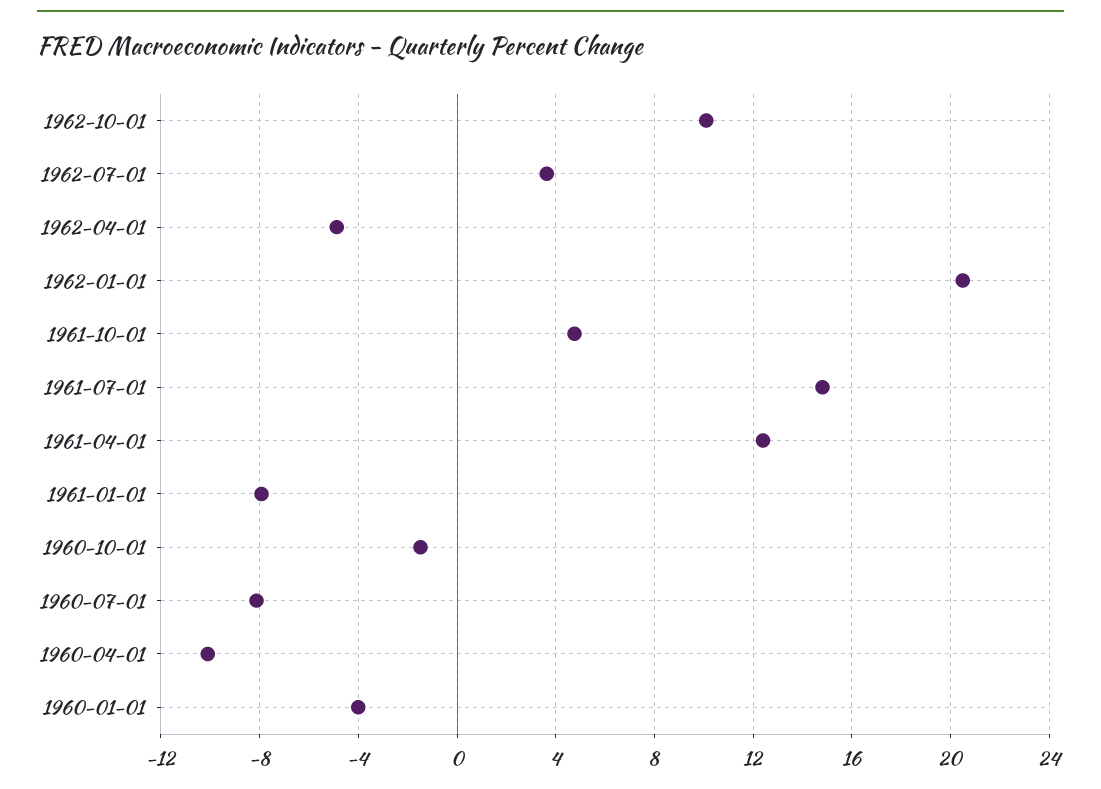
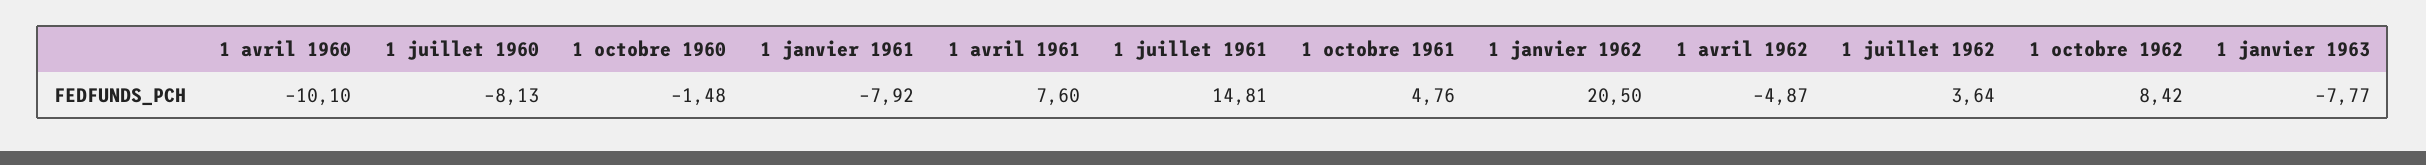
1962-10-01: 10 -> 8.42
1961-04-01: 12.5 -> 7.6
1960-01-01: -4 -> none
1 janvier 1963: none -> -7.77

